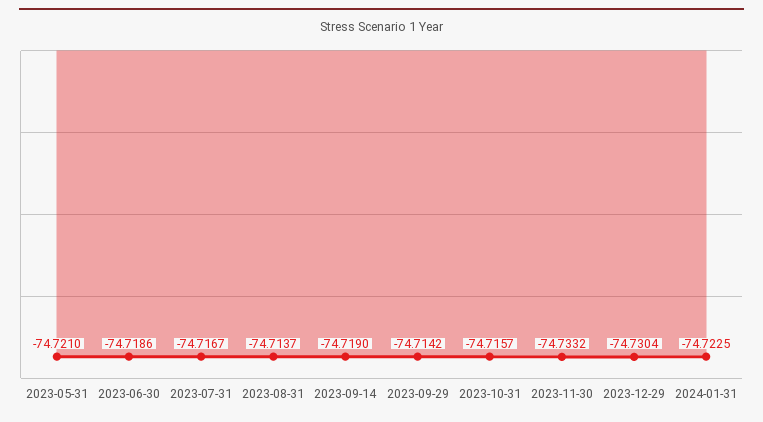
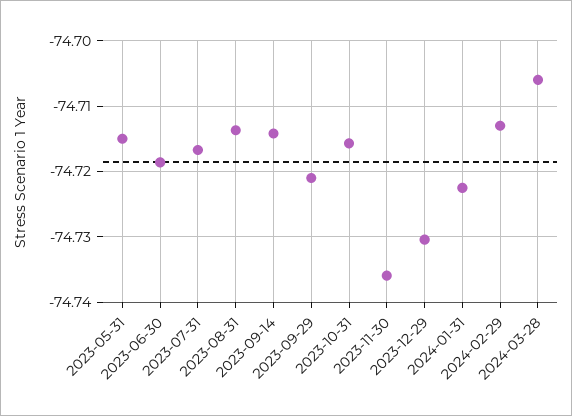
2023-05-31: -74.721 -> -74.715
2023-09-14: -74.719 -> -74.714
2023-09-29: -74.7142 -> -74.721
2023-11-30: -74.7332 -> -74.736
2024-02-29: none -> -74.713
2024-03-28: none -> -74.706

